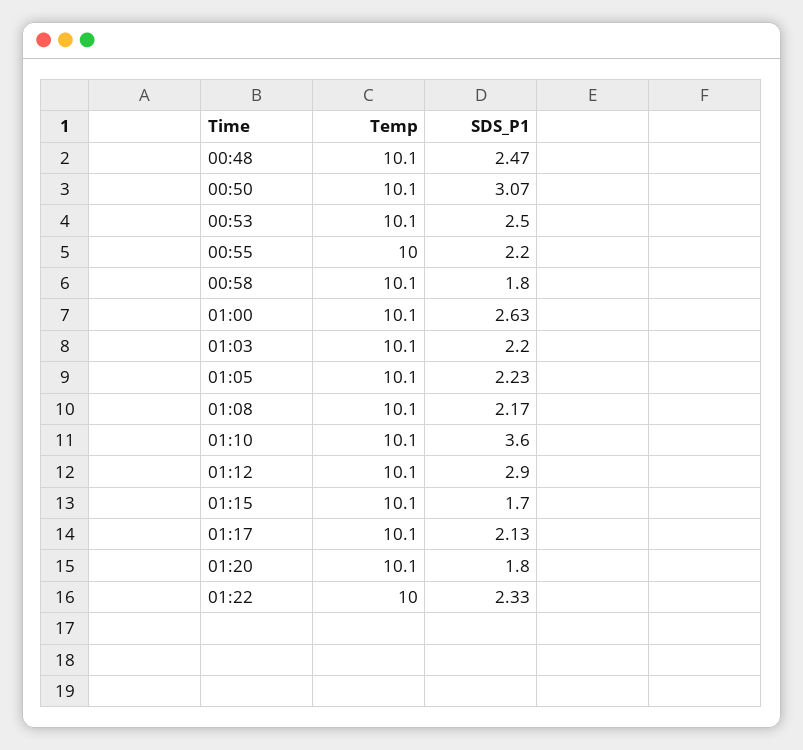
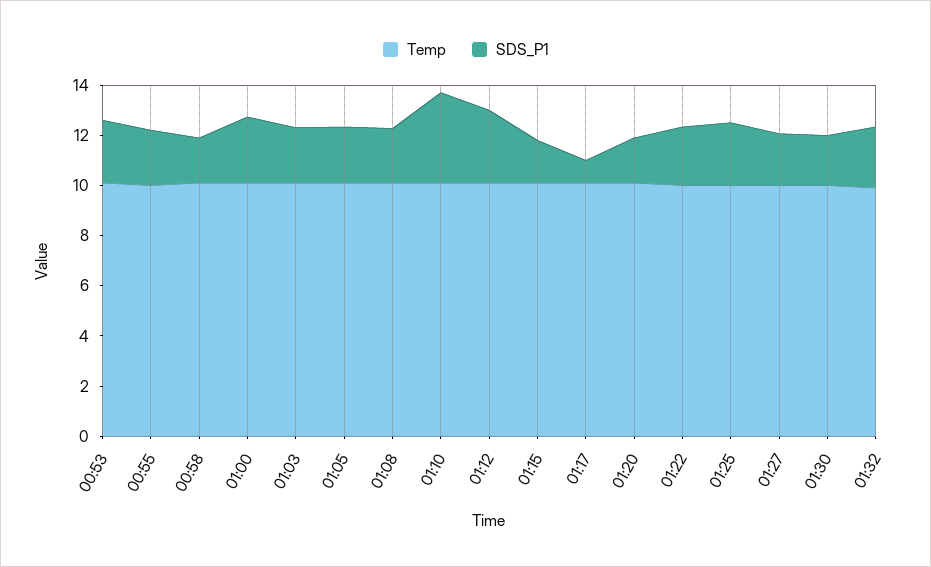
Temp, 00:48: 10.1 -> none
SDS_P1, 00:48: 2.47 -> none
Temp, 00:50: 10.1 -> none
SDS_P1, 00:50: 3.07 -> none
SDS_P1, 01:17: 2.13 -> 1
Temp, 01:25: none -> 10
SDS_P1, 01:25: none -> 2.5
Temp, 01:27: none -> 10
SDS_P1, 01:27: none -> 2
Temp, 01:30: none -> 10
SDS_P1, 01:30: none -> 2
Temp, 01:32: none -> 10
SDS_P1, 01:32: none -> 2.5

